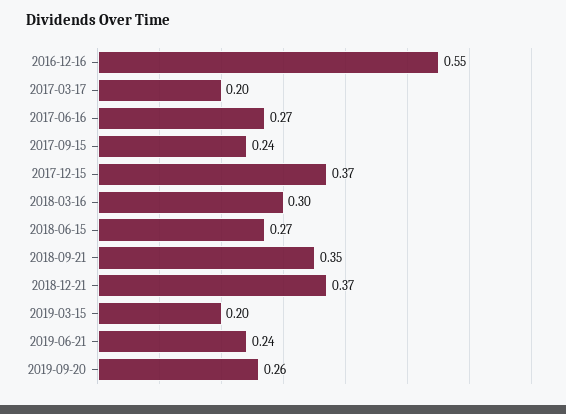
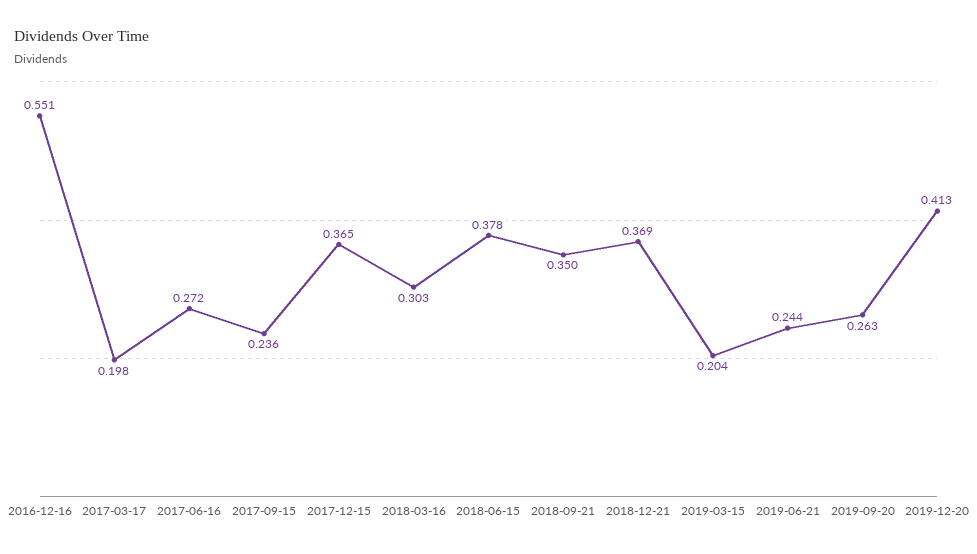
2018-06-15: 0.27 -> 0.378
2019-12-20: none -> 0.413

